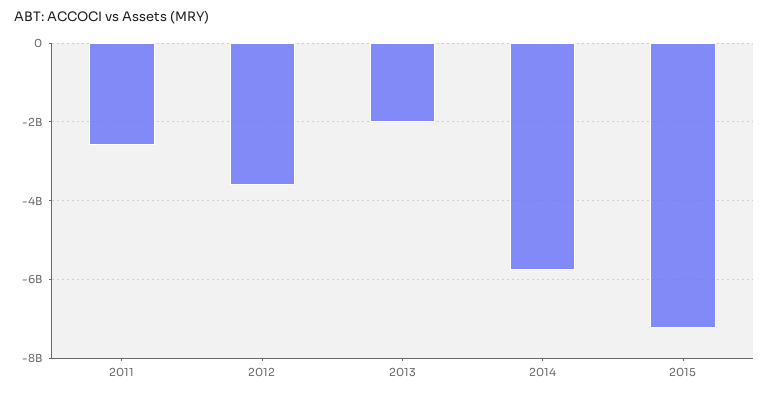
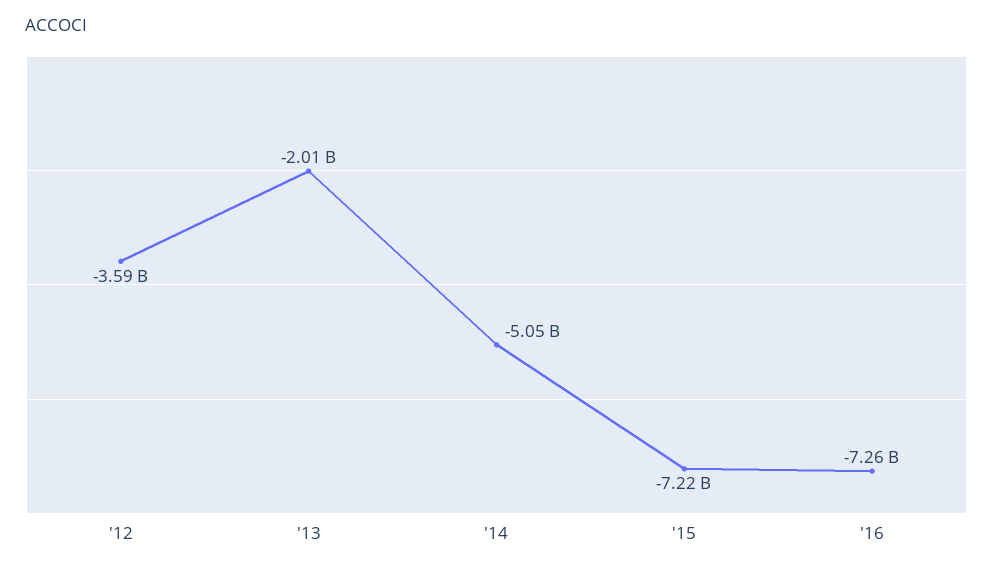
2011: -2600000000 -> none
2014: -5800000000 -> -5050000000
'16: none -> -7260000000

